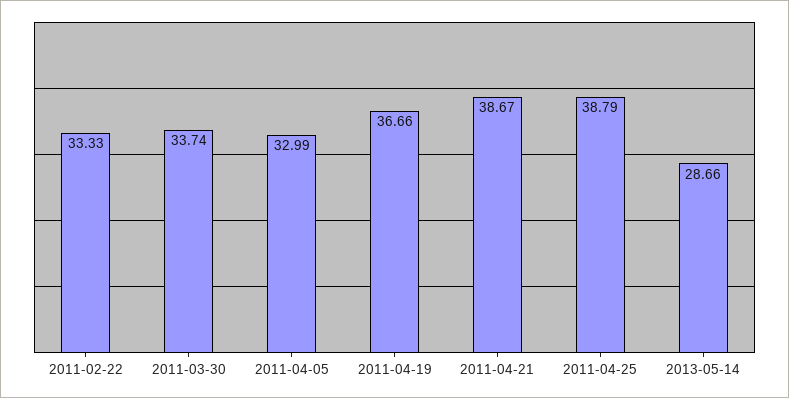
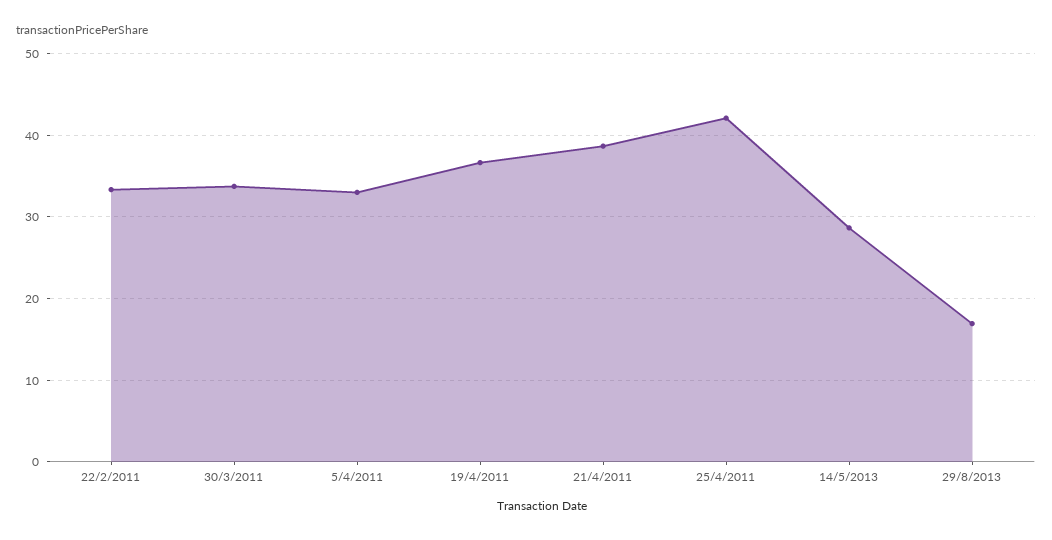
2011-04-25: 38.79 -> 42
29/8/2013: none -> 17

